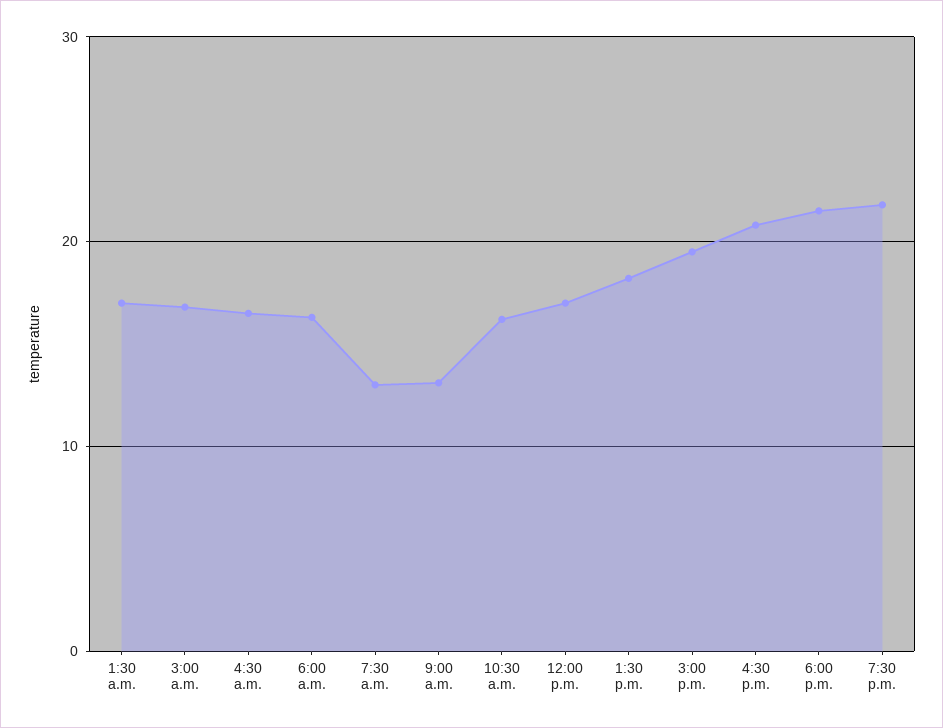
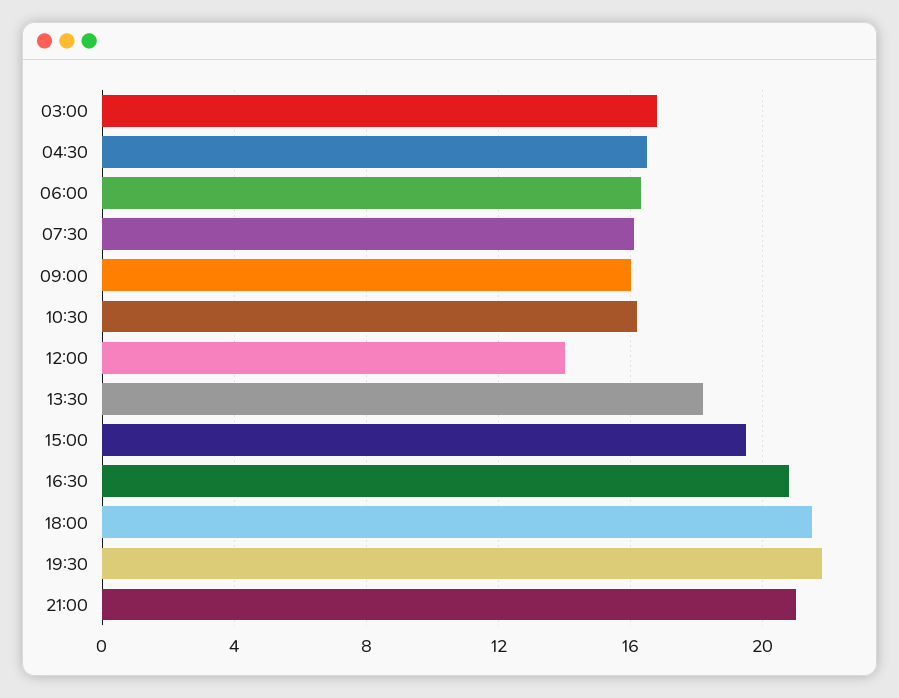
1:30 a.m.: 17 -> none
7:30 a.m.: 13 -> 16
9:00 a.m.: 13 -> 16
12:00 p.m.: 17 -> 14
21:00: none -> 21

